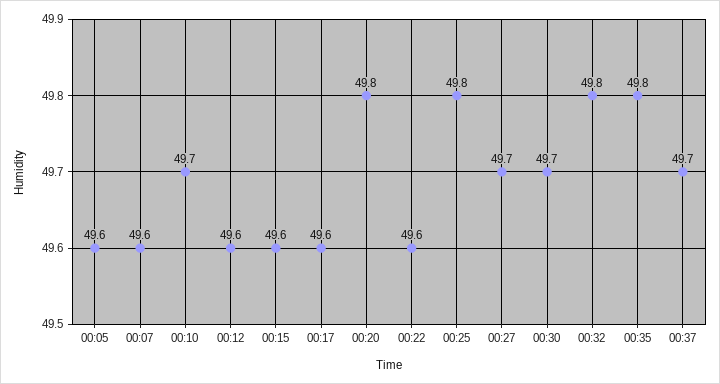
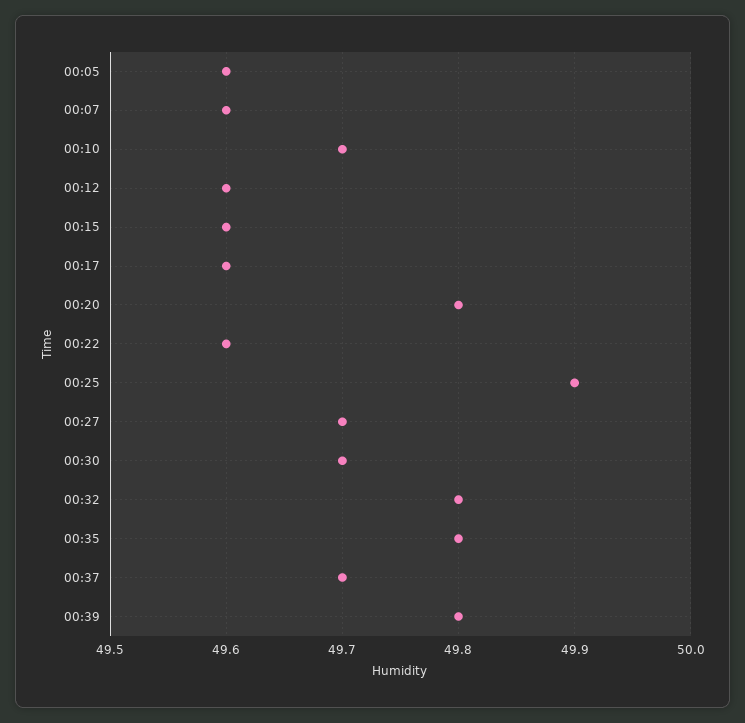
00:25: 49.8 -> 49.9
00:39: none -> 49.8

